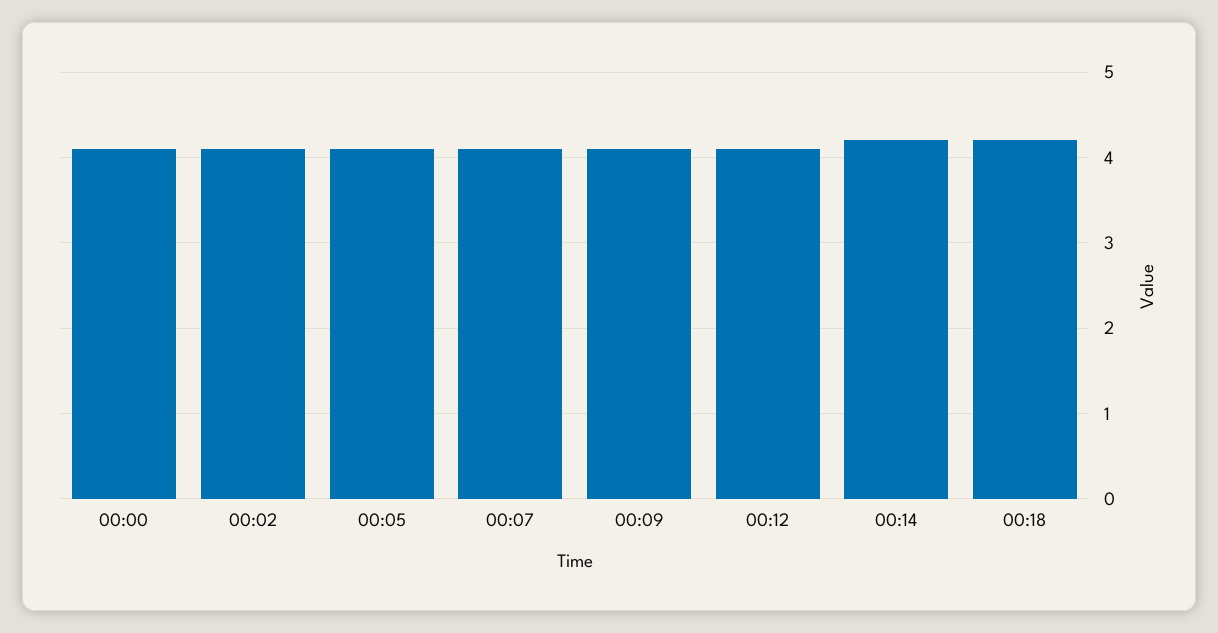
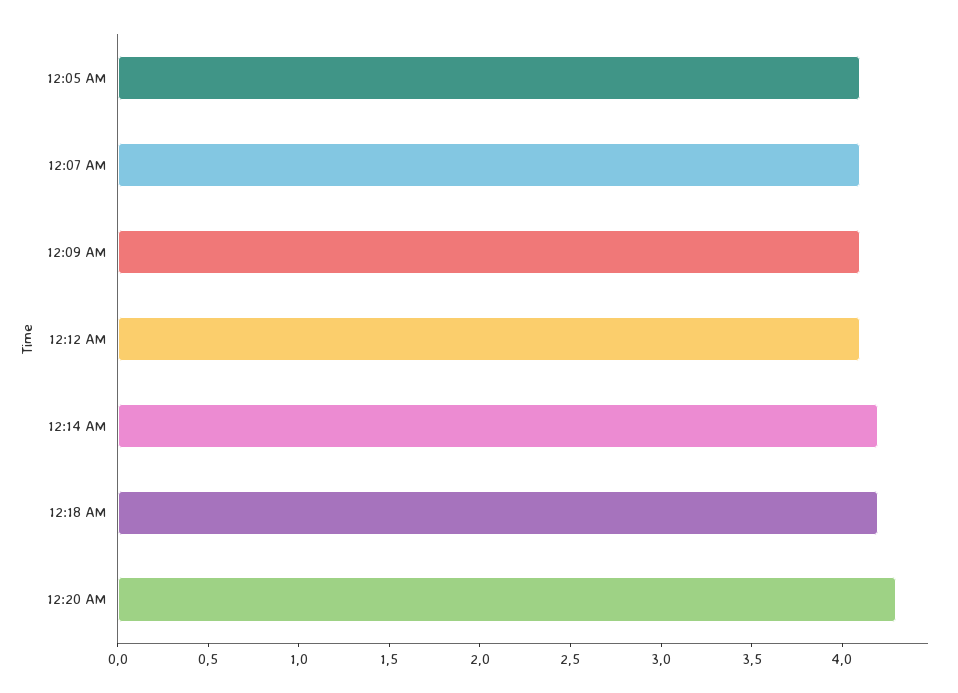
00:00: 4.1 -> none
00:02: 4.1 -> none
12:20 AM: none -> 4.3

